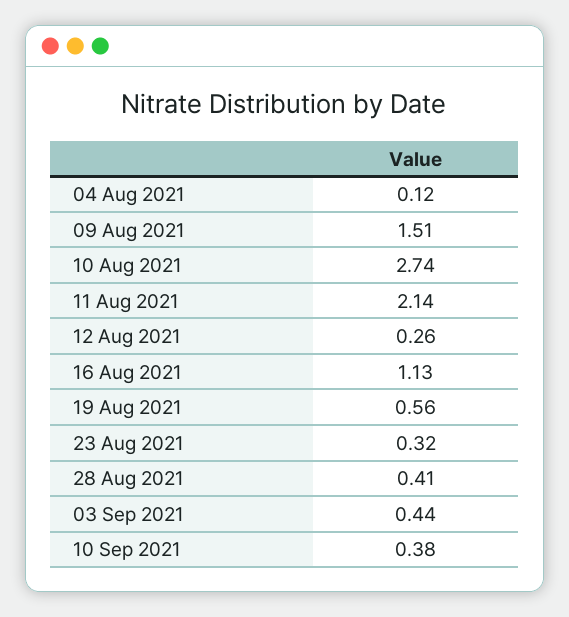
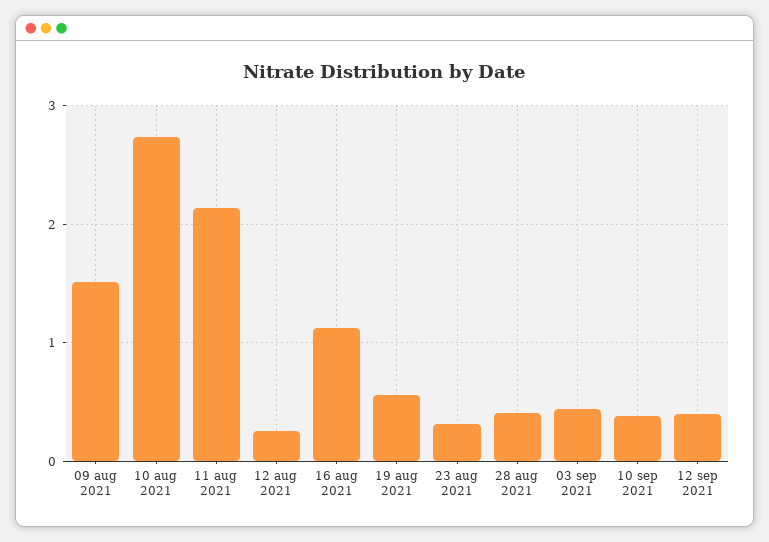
04 Aug 2021: 0.12 -> none
12 sep 2021: none -> 0.4

